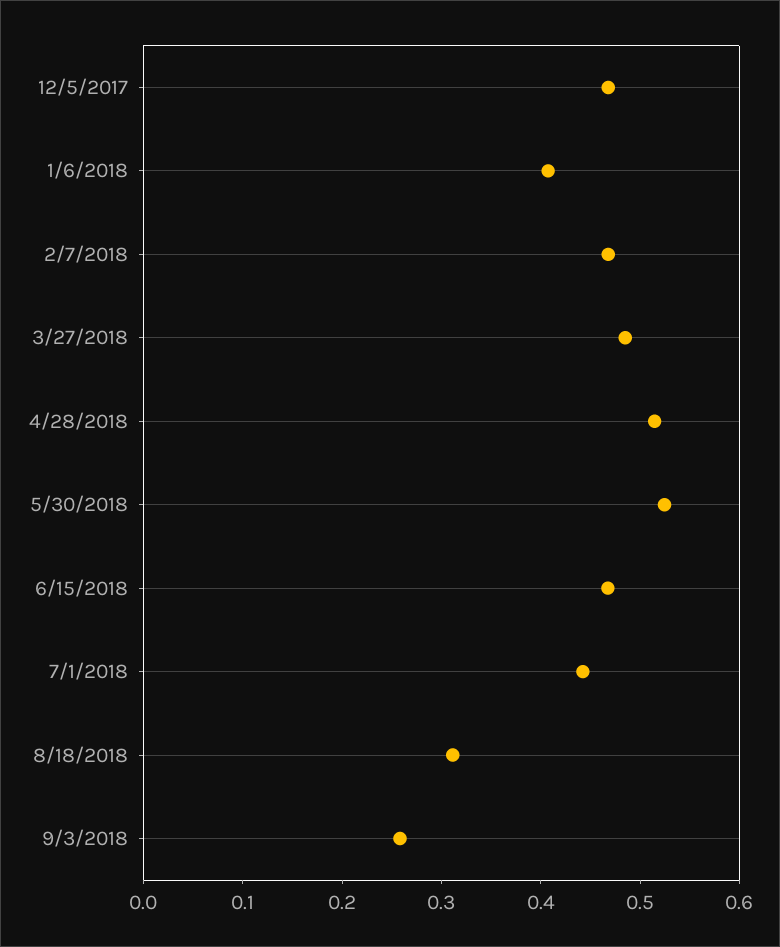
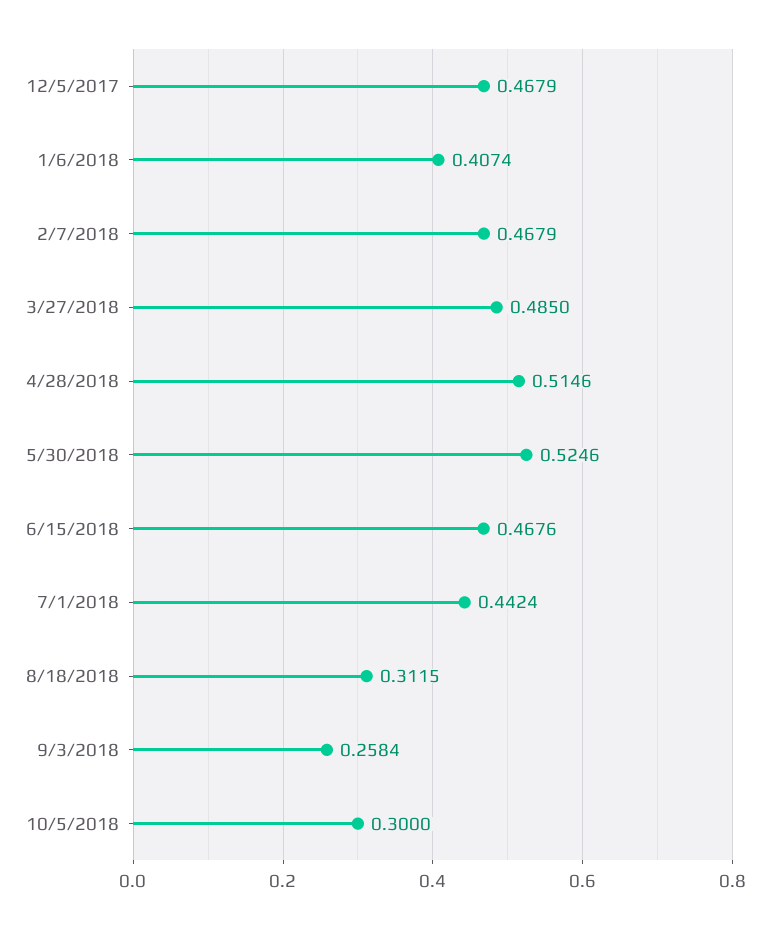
10/5/2018: none -> 0.3

